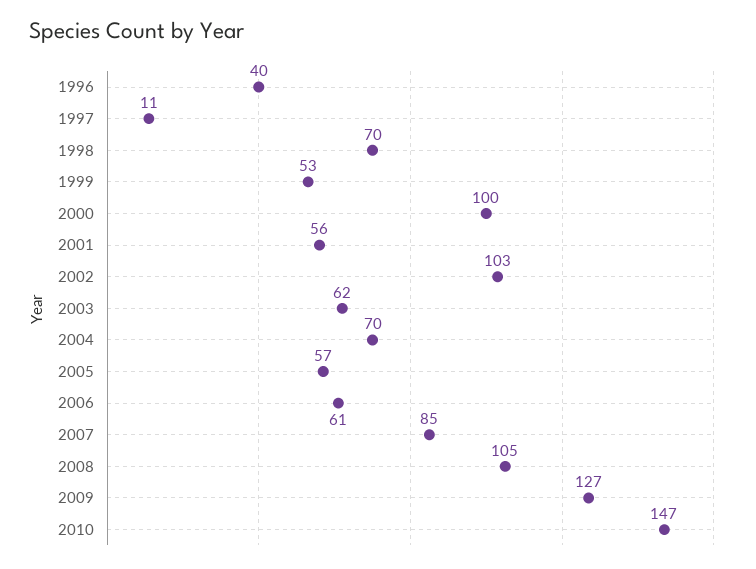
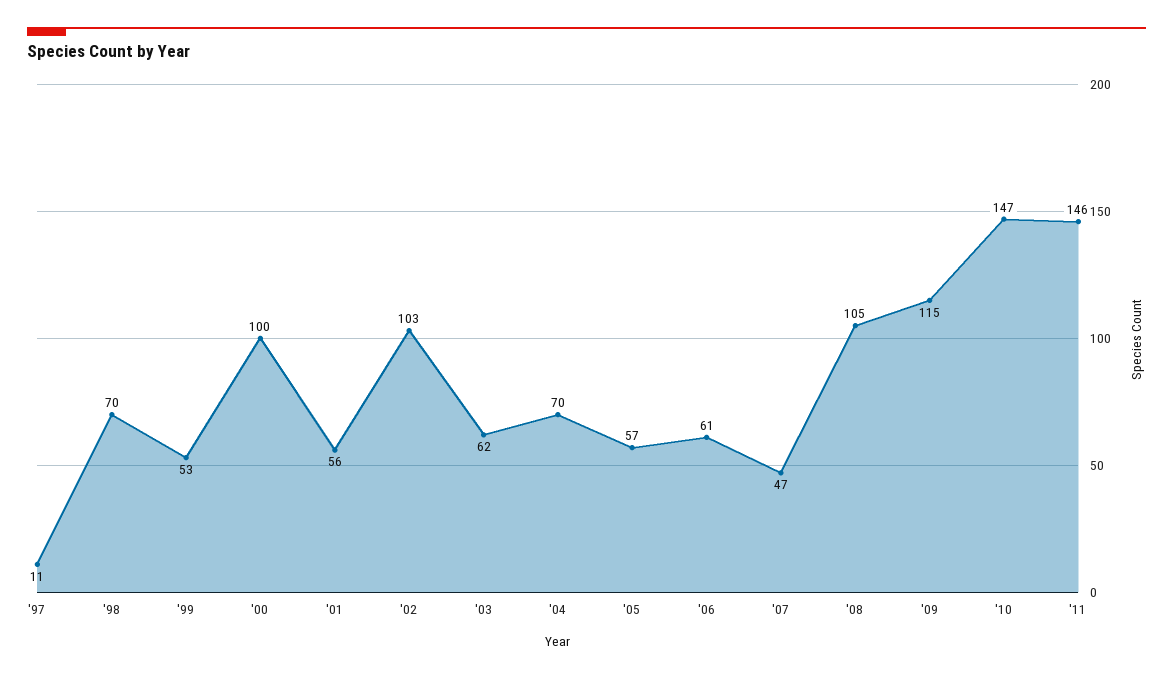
1996: 40 -> none
2007: 85 -> 47
2009: 127 -> 115
'11: none -> 146

